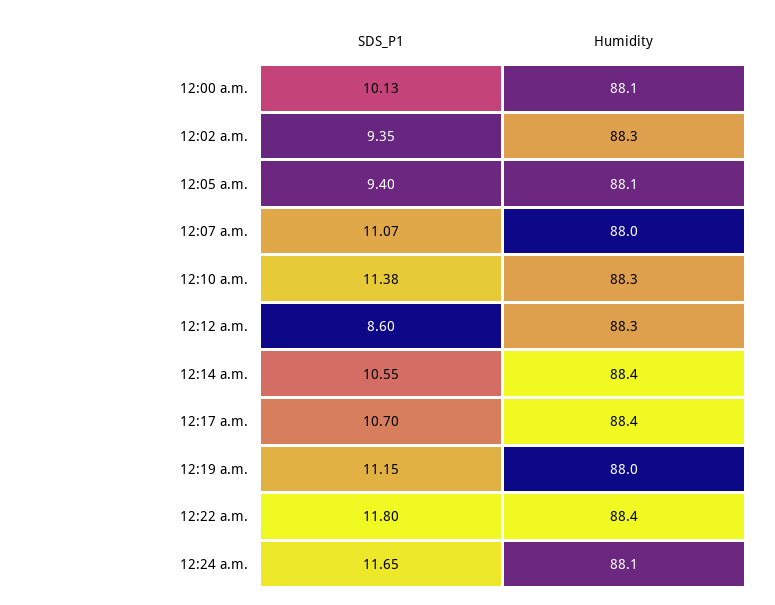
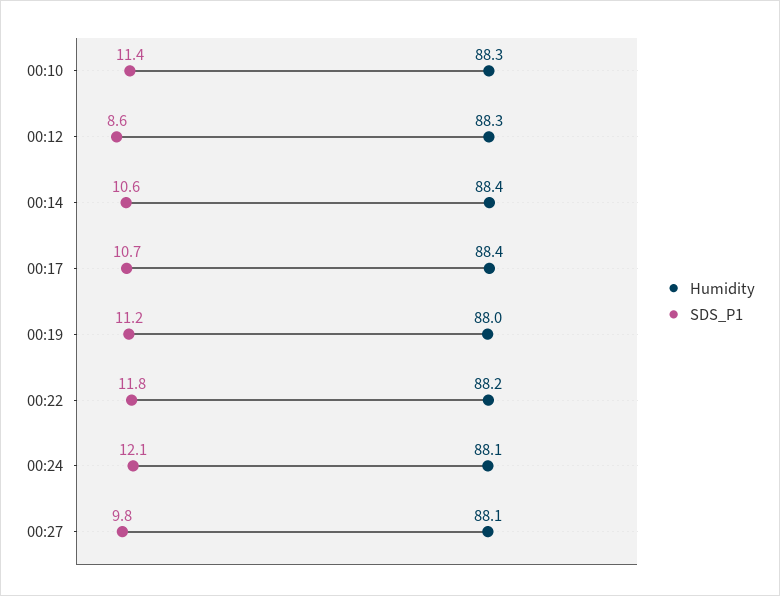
SDS_P1, 12:00 a.m.: 10.13 -> none
Humidity, 12:00 a.m.: 88.1 -> none
SDS_P1, 12:02 a.m.: 9.35 -> none
Humidity, 12:02 a.m.: 88.3 -> none
SDS_P1, 12:05 a.m.: 9.4 -> none
Humidity, 12:05 a.m.: 88.1 -> none
SDS_P1, 12:07 a.m.: 11.07 -> none
Humidity, 12:07 a.m.: 88 -> none
Humidity, 12:22 a.m.: 88.4 -> 88.2
SDS_P1, 12:24 a.m.: 11.65 -> 12.1
Humidity, 00:27: none -> 88.1
SDS_P1, 00:27: none -> 9.8

